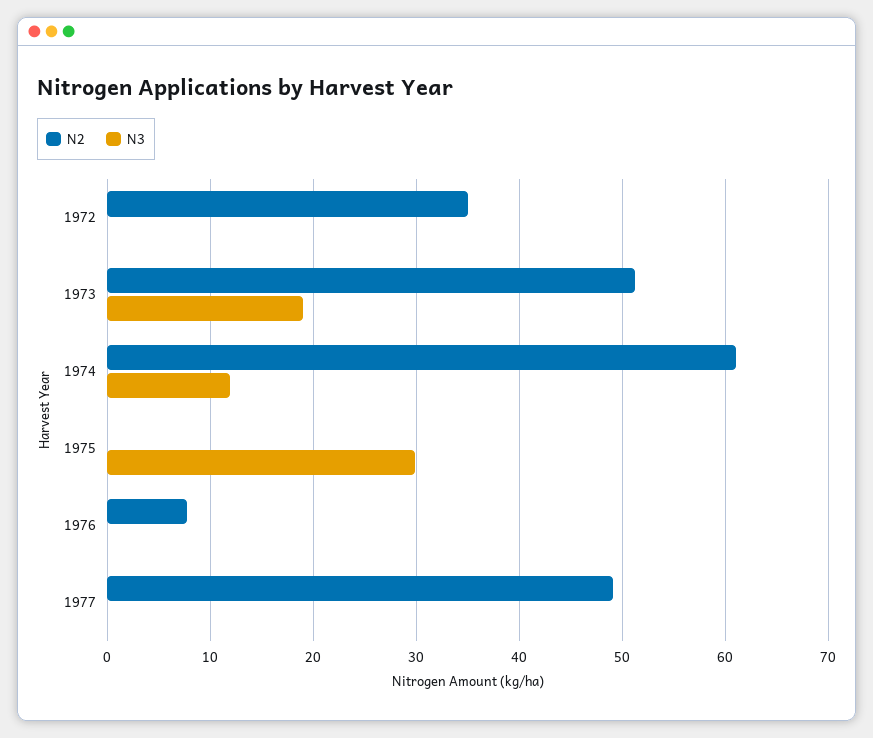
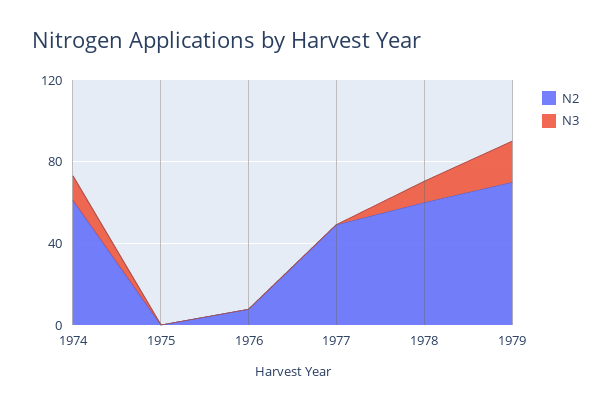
N2, 1972: 35 -> none
N3, 1972: 0 -> none
N2, 1973: 51 -> none
N3, 1973: 19 -> none
N3, 1975: 30 -> 0
N2, 1978: none -> 60
N3, 1978: none -> 10
N2, 1979: none -> 70
N3, 1979: none -> 20

